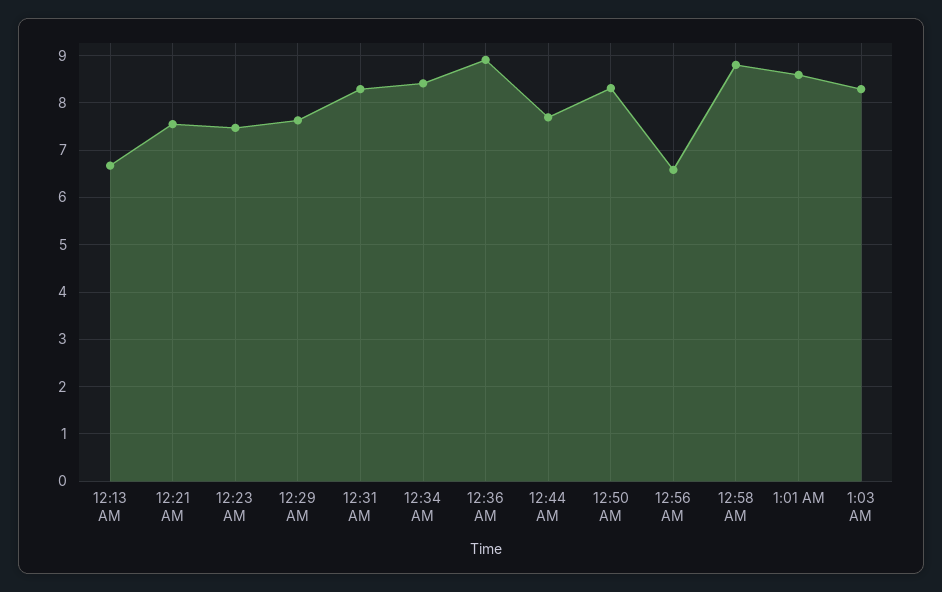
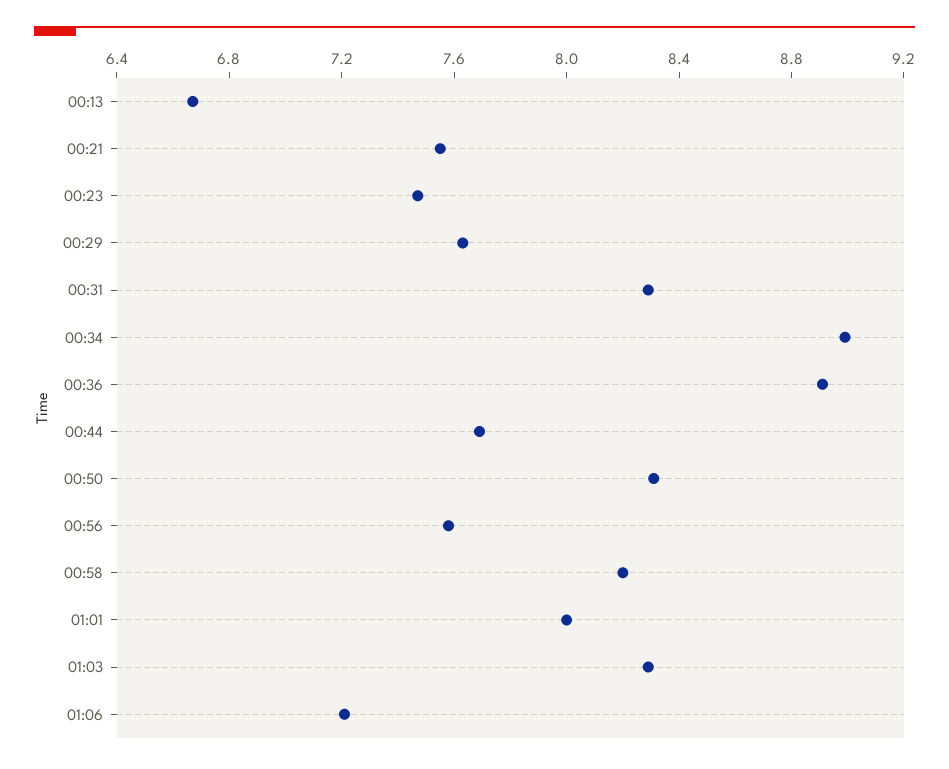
12:34 AM: 8.4 -> 9
12:56 AM: 6.6 -> 7.6
12:58 AM: 8.8 -> 8.2
1:01 AM: 8.6 -> 8
01:06: none -> 7.2

